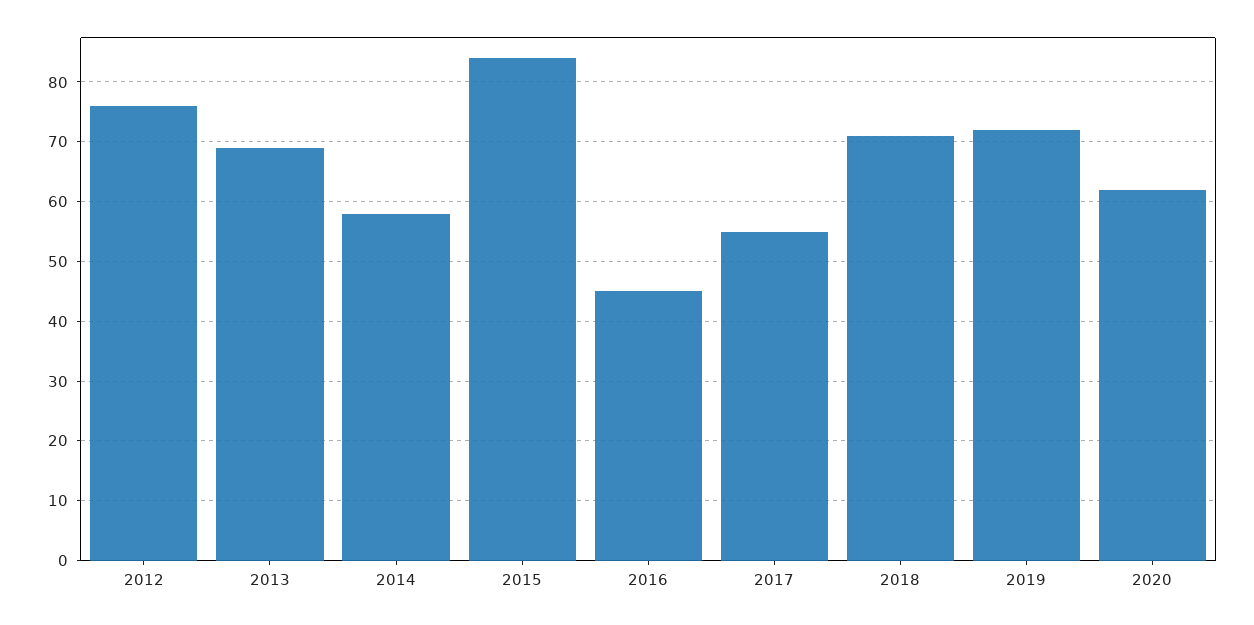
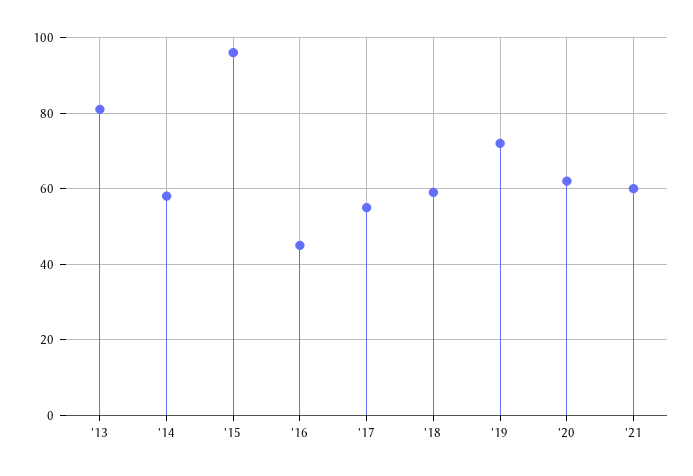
2012: 75 -> none
2013: 70 -> 80
2015: 85 -> 95
2018: 70 -> 60
'21: none -> 60

